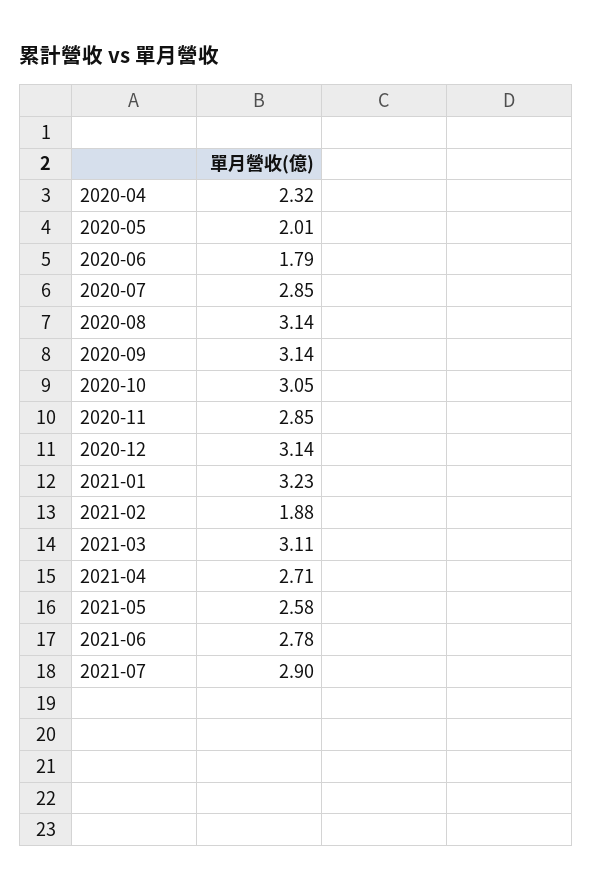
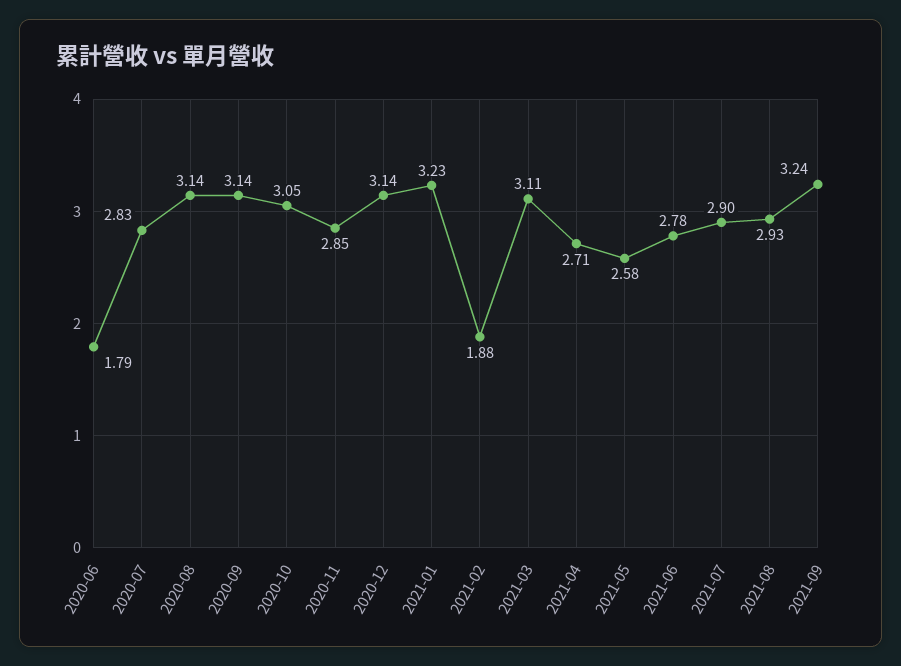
2020-04: 2.32 -> none
2020-05: 2.01 -> none
2020-07: 2.85 -> 2.83
2021-08: none -> 2.93
2021-09: none -> 3.24

